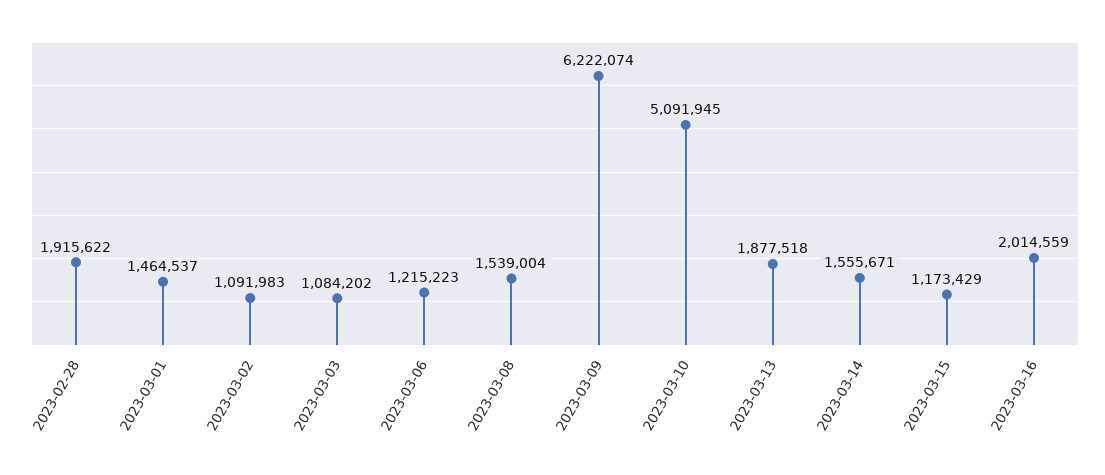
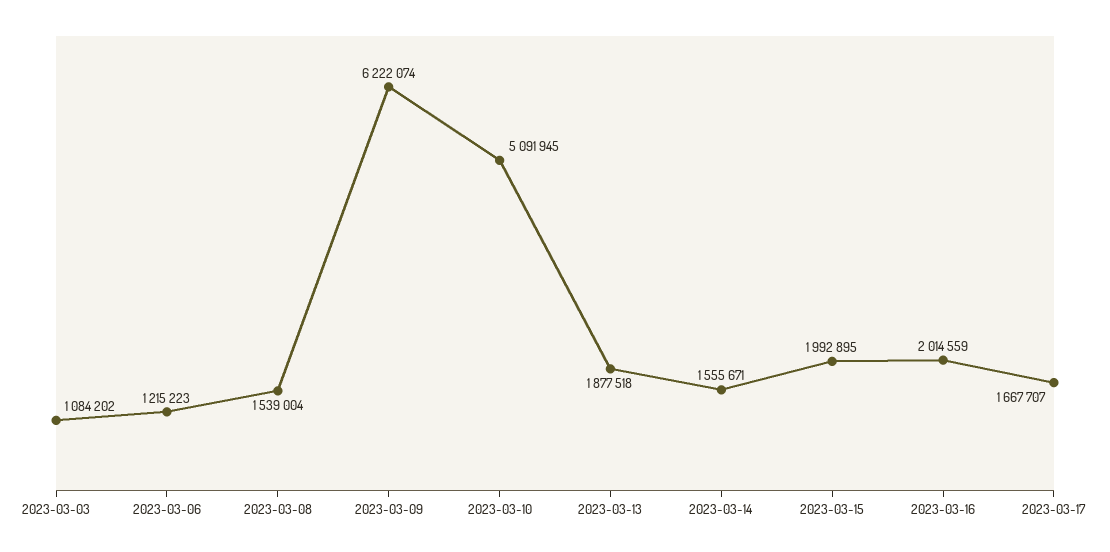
2023-02-28: 1915622 -> none
2023-03-01: 1464537 -> none
2023-03-02: 1091983 -> none
2023-03-15: 1173429 -> 1992895
2023-03-17: none -> 1667707

